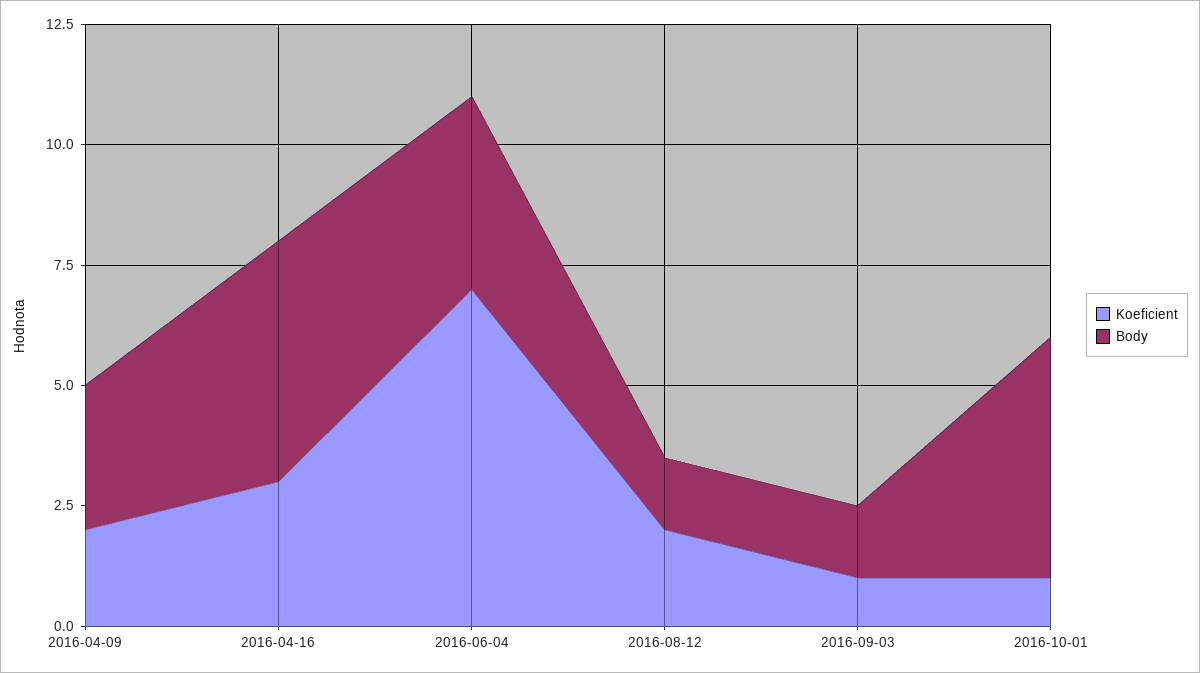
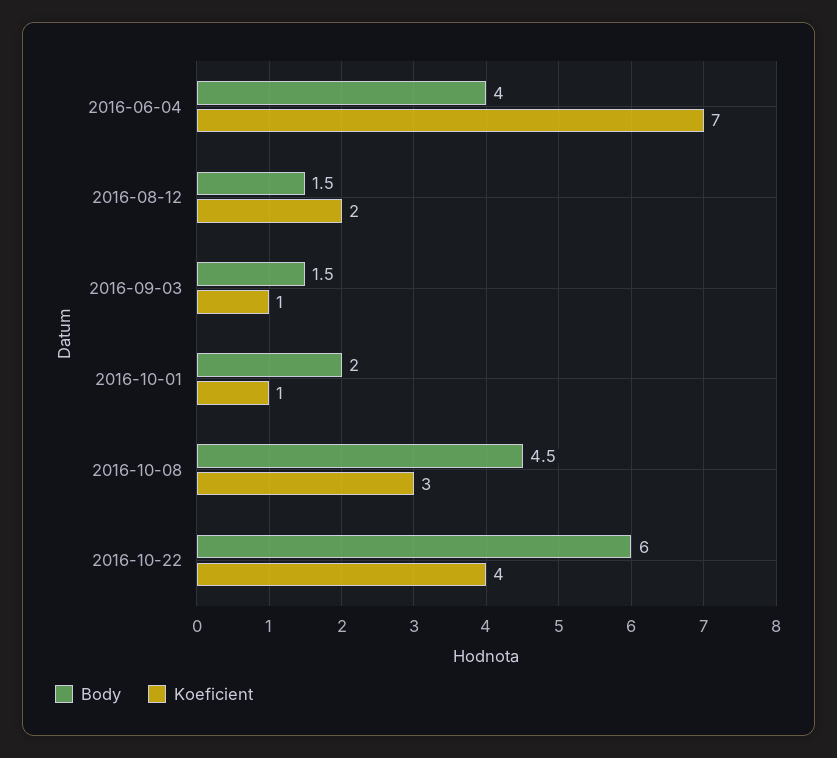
Koeficient, 2016-04-09: 2 -> none
Body, 2016-04-09: 3 -> none
Koeficient, 2016-04-16: 3 -> none
Body, 2016-04-16: 5 -> none
Body, 2016-10-01: 5 -> 2
Body, 2016-10-08: none -> 4.5
Koeficient, 2016-10-08: none -> 3
Body, 2016-10-22: none -> 6
Koeficient, 2016-10-22: none -> 4

